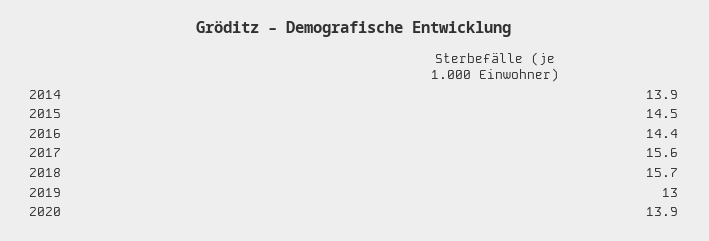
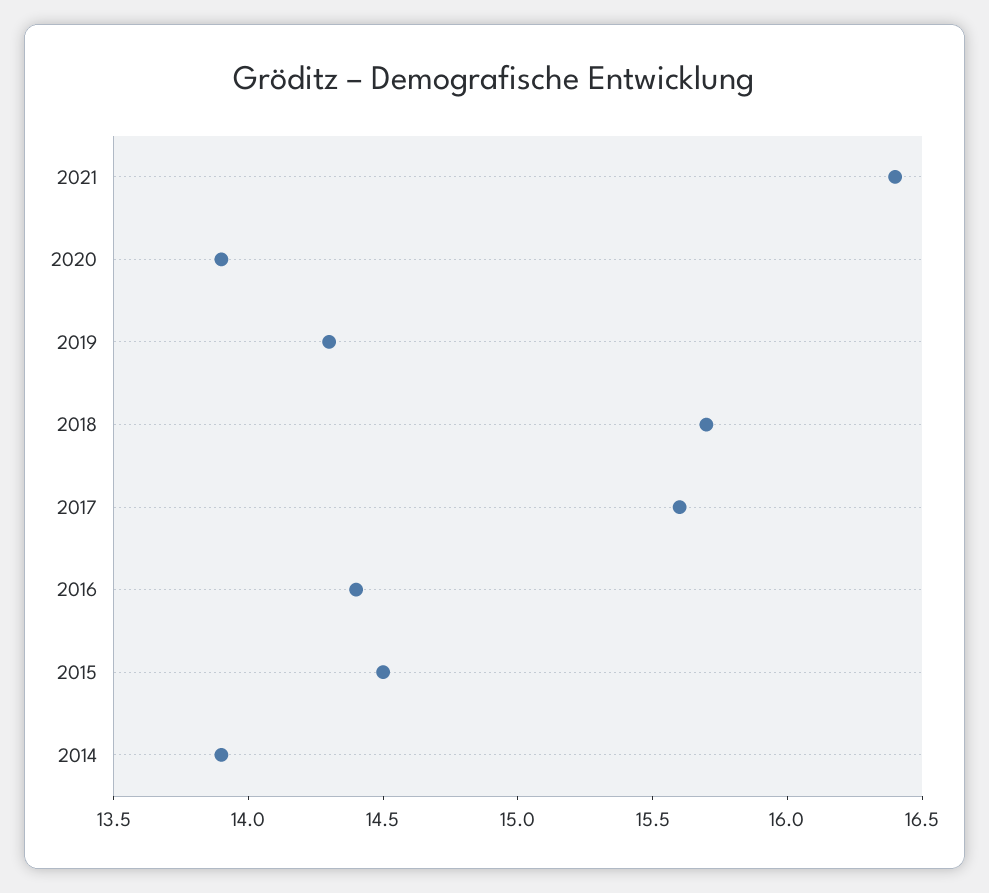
2019: 13 -> 14.3
2021: none -> 16.4

